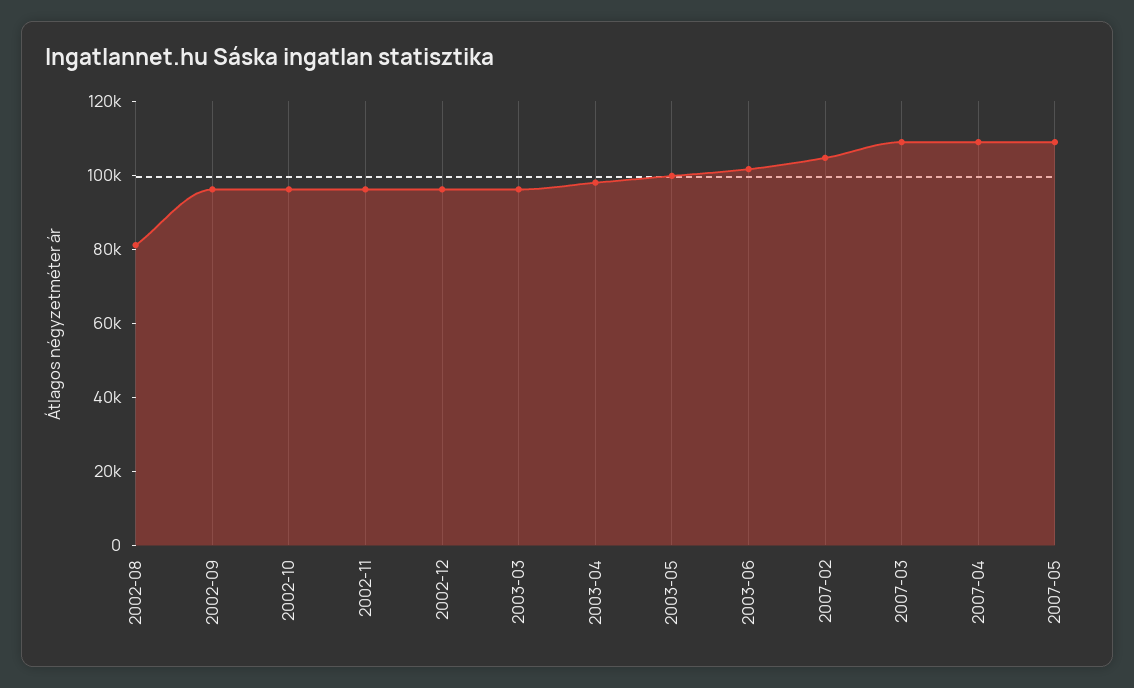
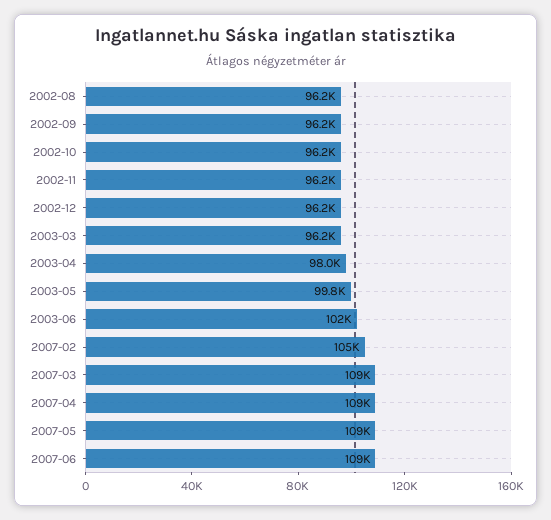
2002-08: 80000 -> 96200
2007-06: none -> 109000

